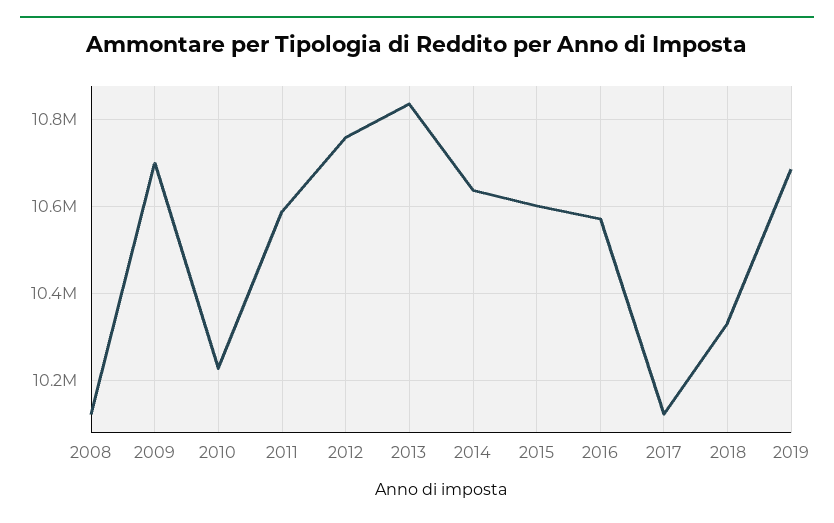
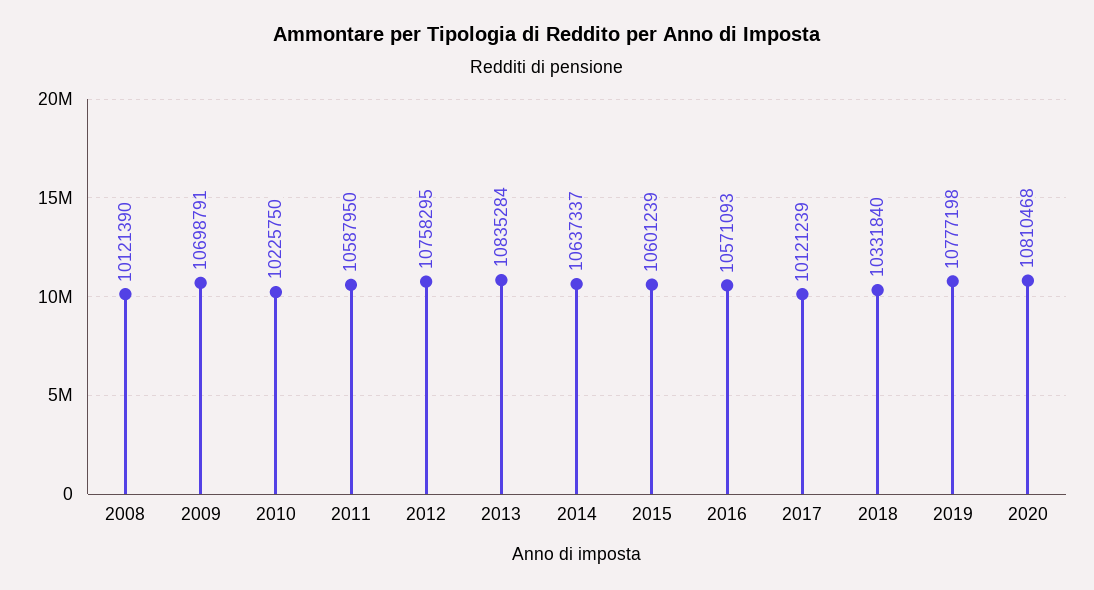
2019: 10680000 -> 10777198
2020: none -> 10810468

